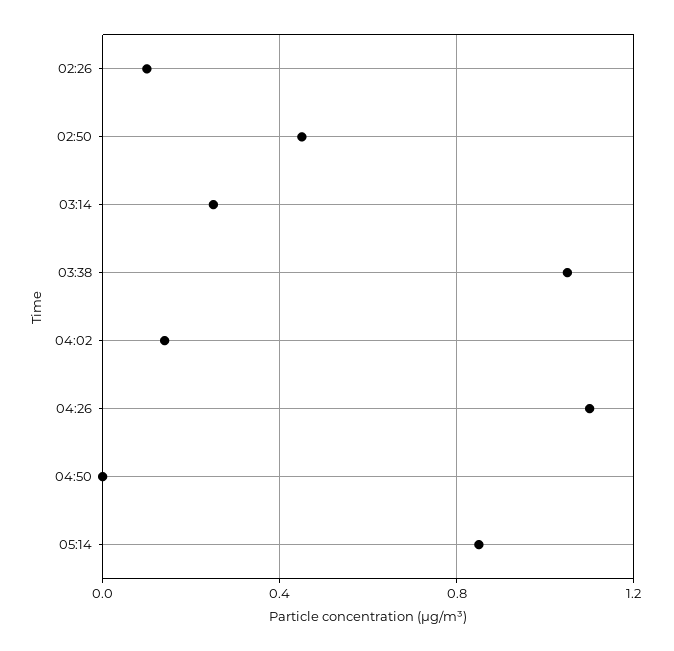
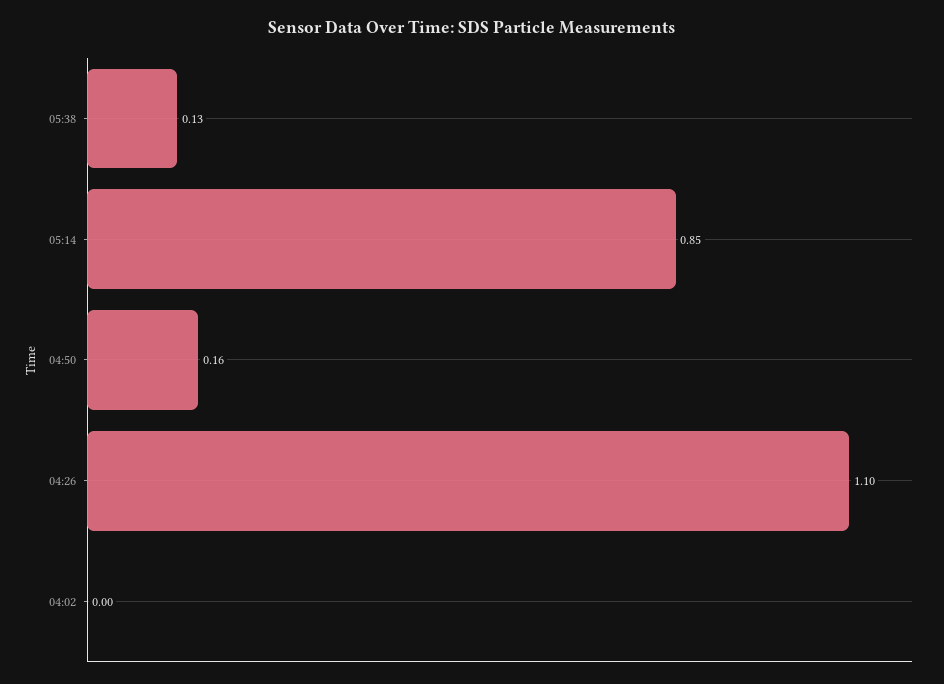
02:26: 0.1 -> none
02:50: 0.45 -> none
03:14: 0.25 -> none
03:38: 1.05 -> none
04:02: 0.15 -> 0
04:50: 0 -> 0.16
05:38: none -> 0.13

